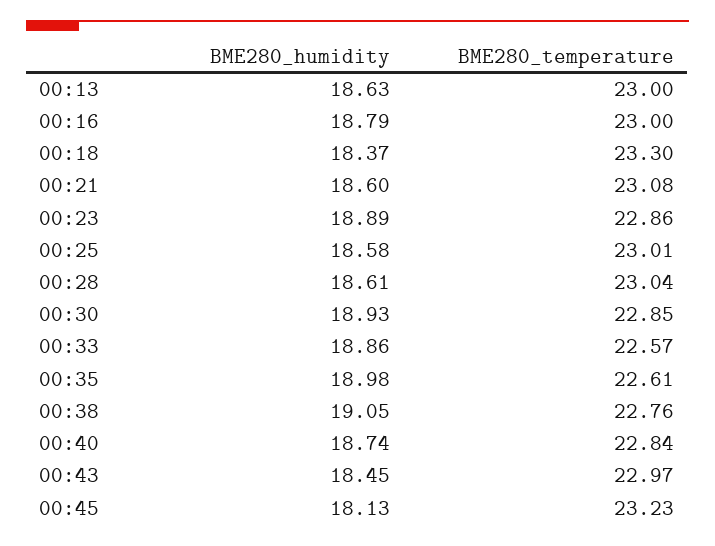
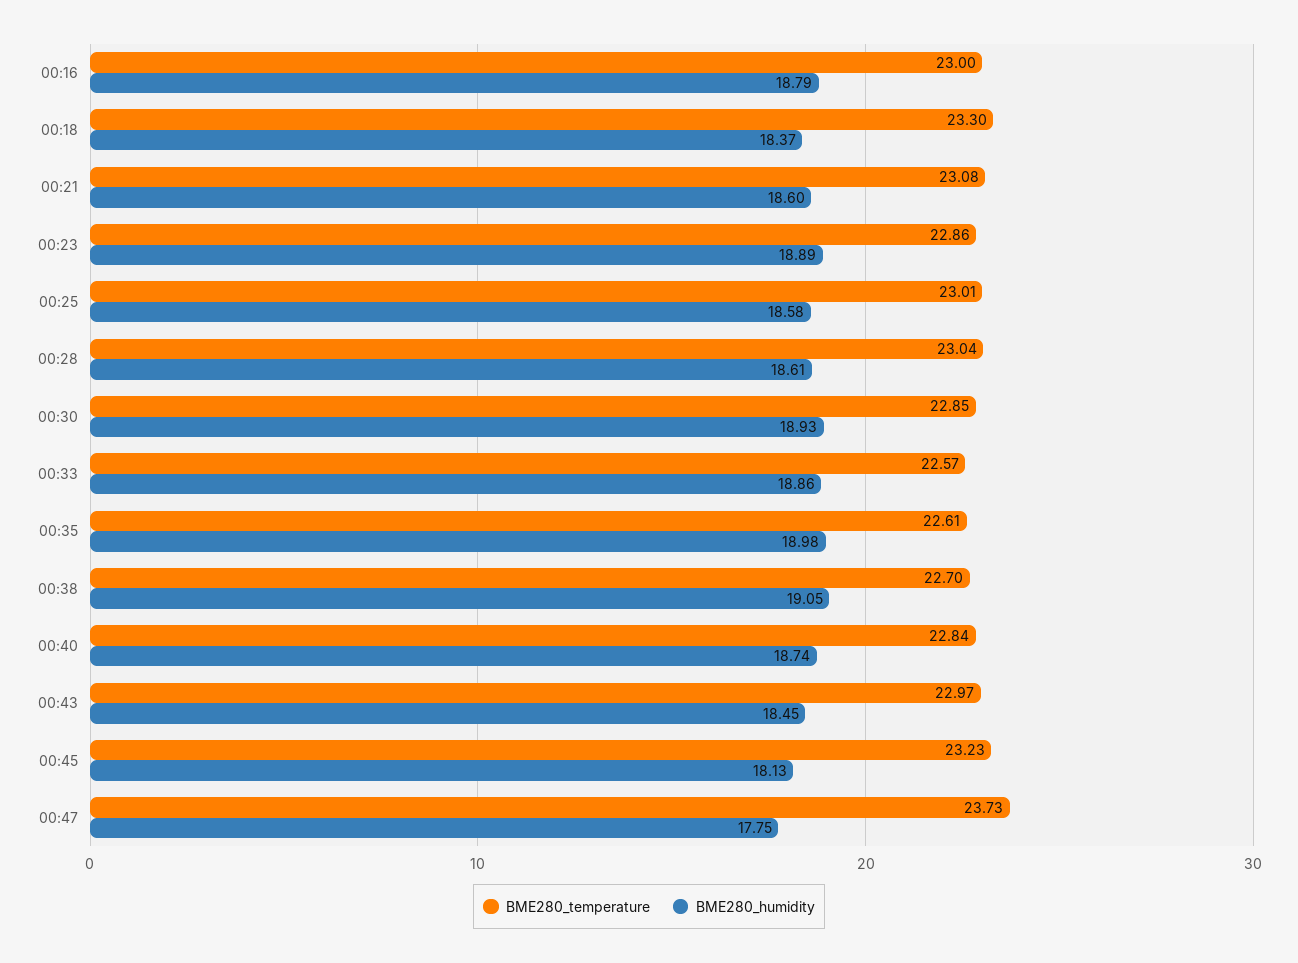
BME280_humidity, 00:13: 18.63 -> none
BME280_temperature, 00:13: 23 -> none
BME280_temperature, 00:38: 22.76 -> 22.7
BME280_temperature, 00:47: none -> 23.73
BME280_humidity, 00:47: none -> 17.75

